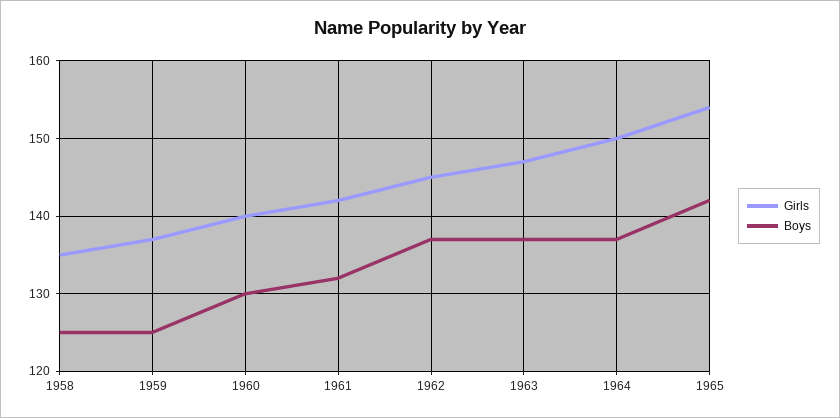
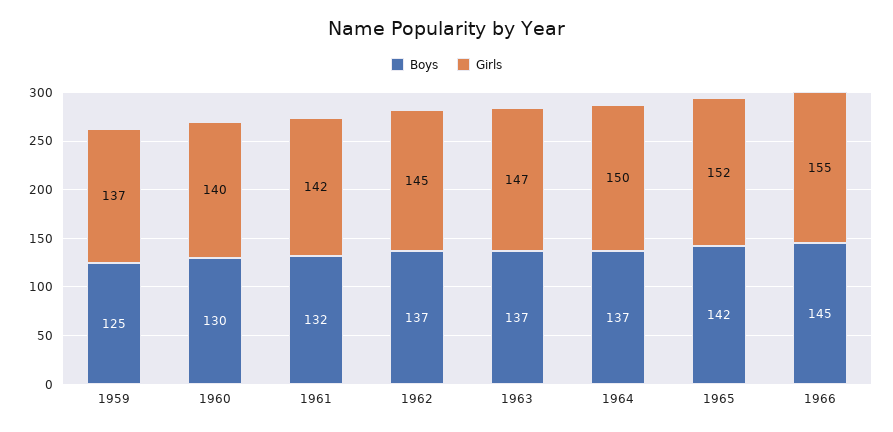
Girls, 1958: 135 -> none
Boys, 1958: 125 -> none
Girls, 1965: 154 -> 152
Boys, 1966: none -> 145
Girls, 1966: none -> 155

